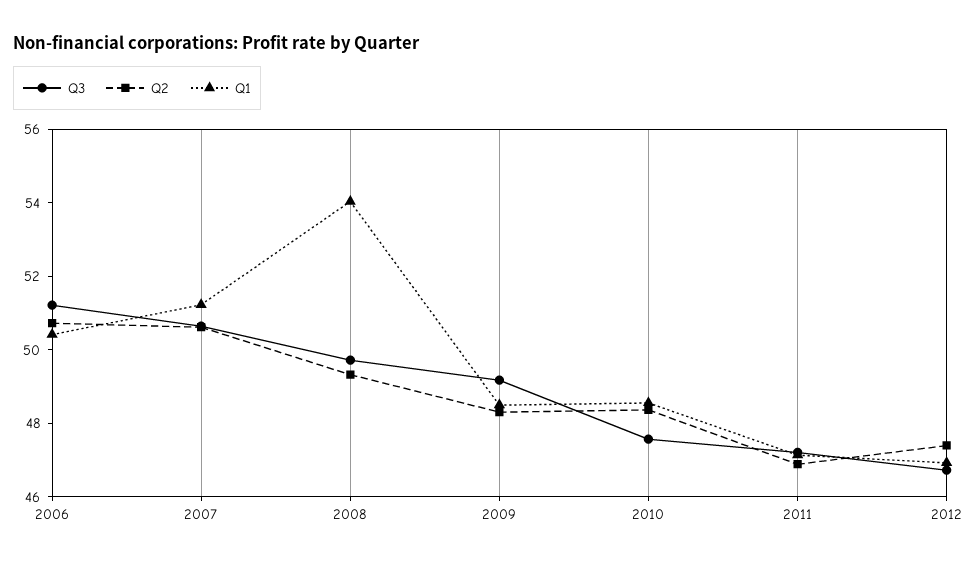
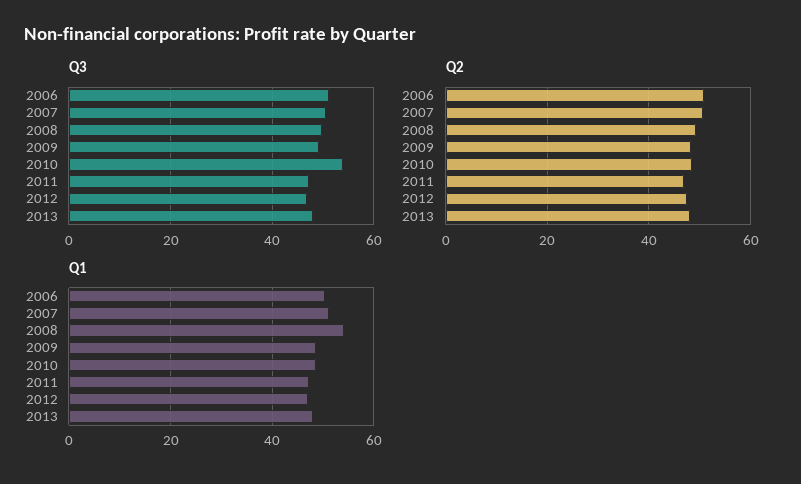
Q3, 2010: 47.5 -> 54
Q3, 2013: none -> 48
Q2, 2013: none -> 48
Q1, 2013: none -> 48

